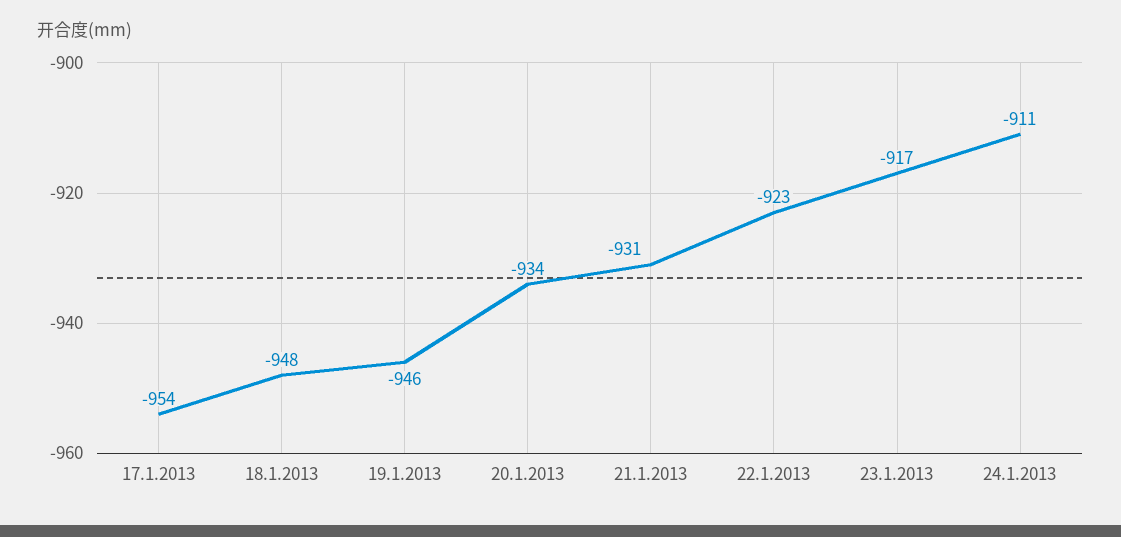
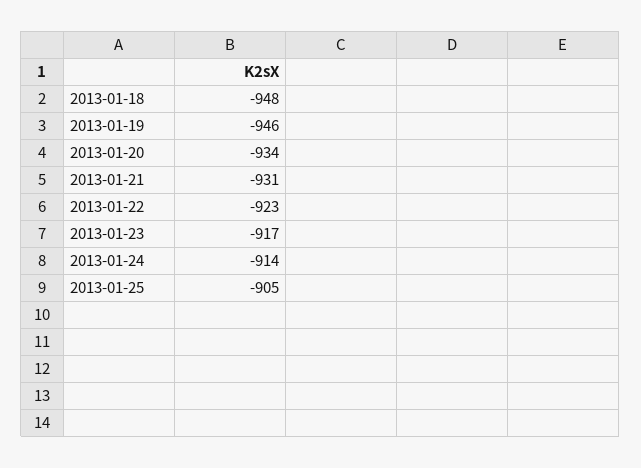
17.1.2013: -954 -> none
24.1.2013: -911 -> -914
2013-01-25: none -> -905

